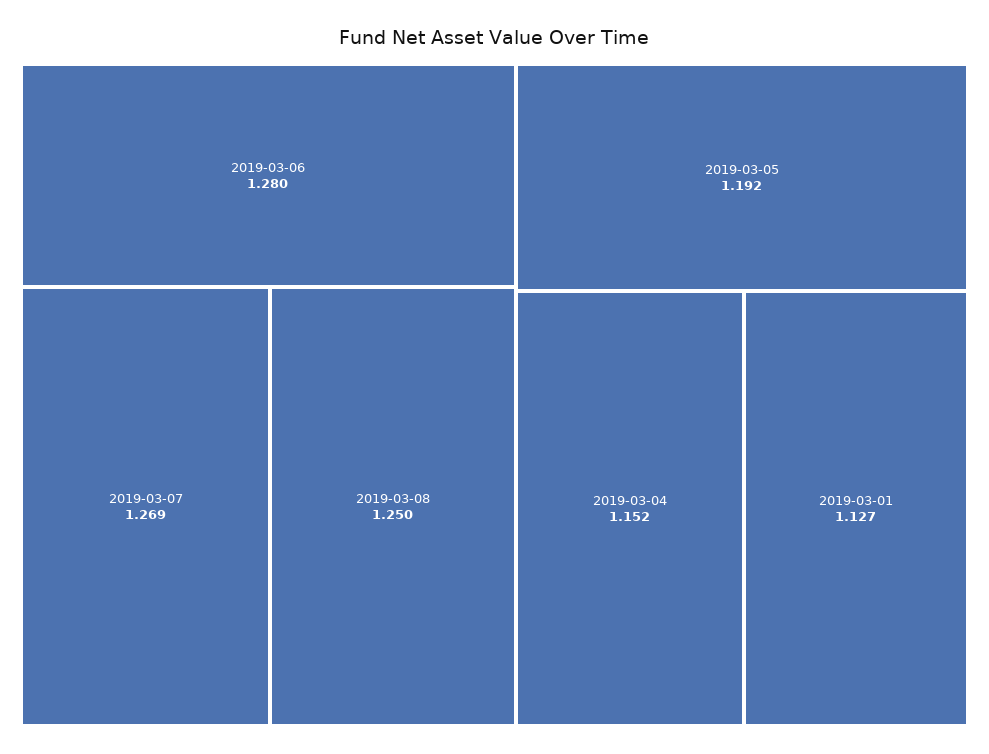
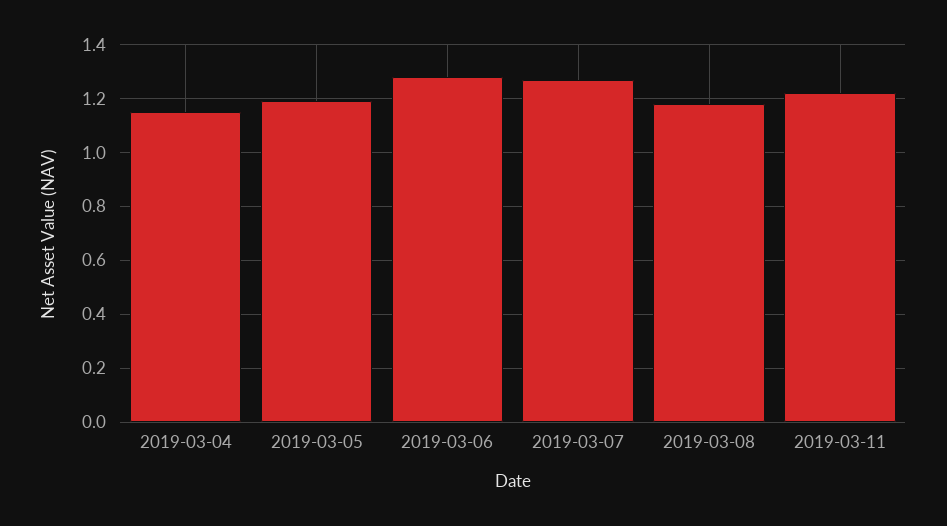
2019-03-08: 1.25 -> 1.175
2019-03-01: 1.127 -> none
2019-03-11: none -> 1.225

